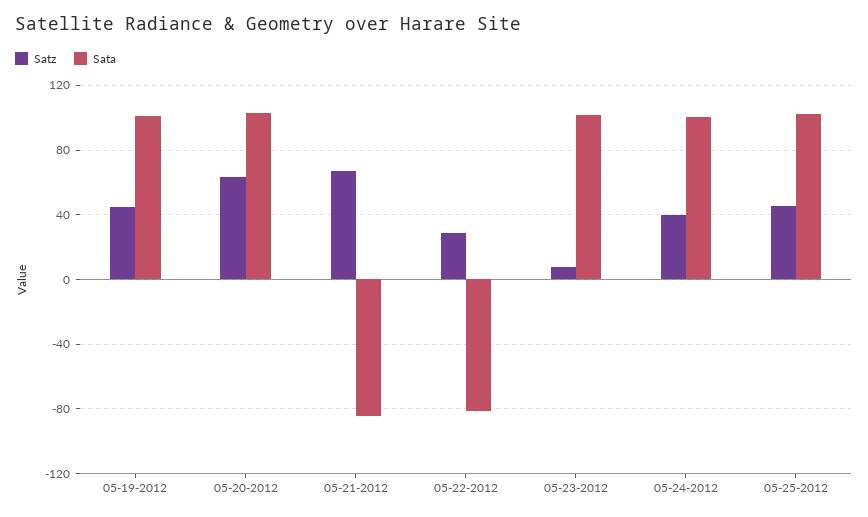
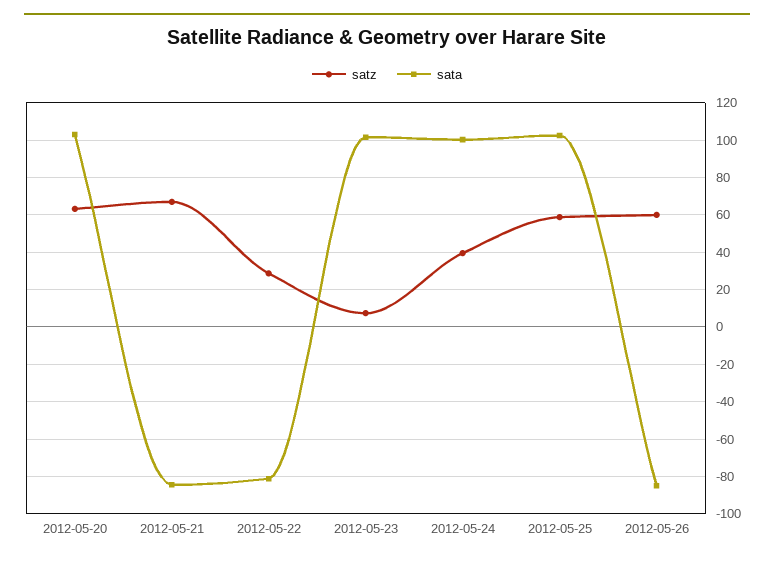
Satz, 05-19-2012: 45 -> none
Sata, 05-19-2012: 100 -> none
Satz, 05-25-2012: 45 -> 60
Satz, 2012-05-26: none -> 60
Sata, 2012-05-26: none -> -85

